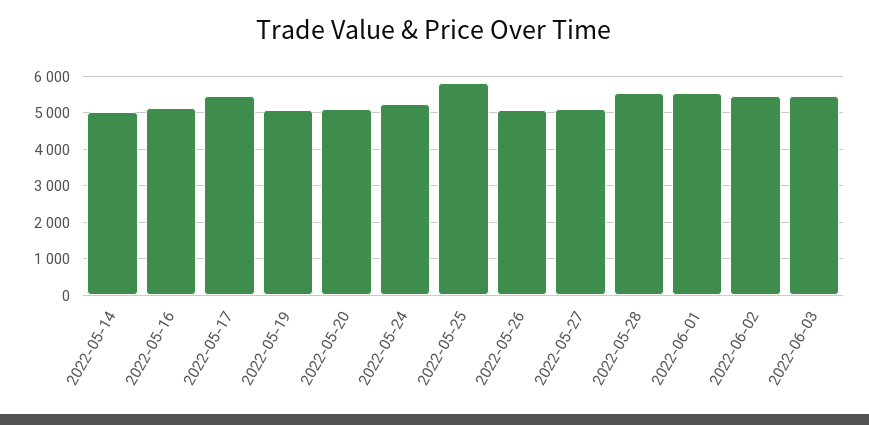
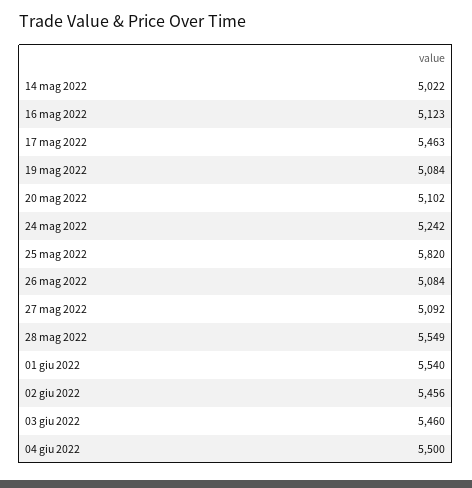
04 giu 2022: none -> 5500

